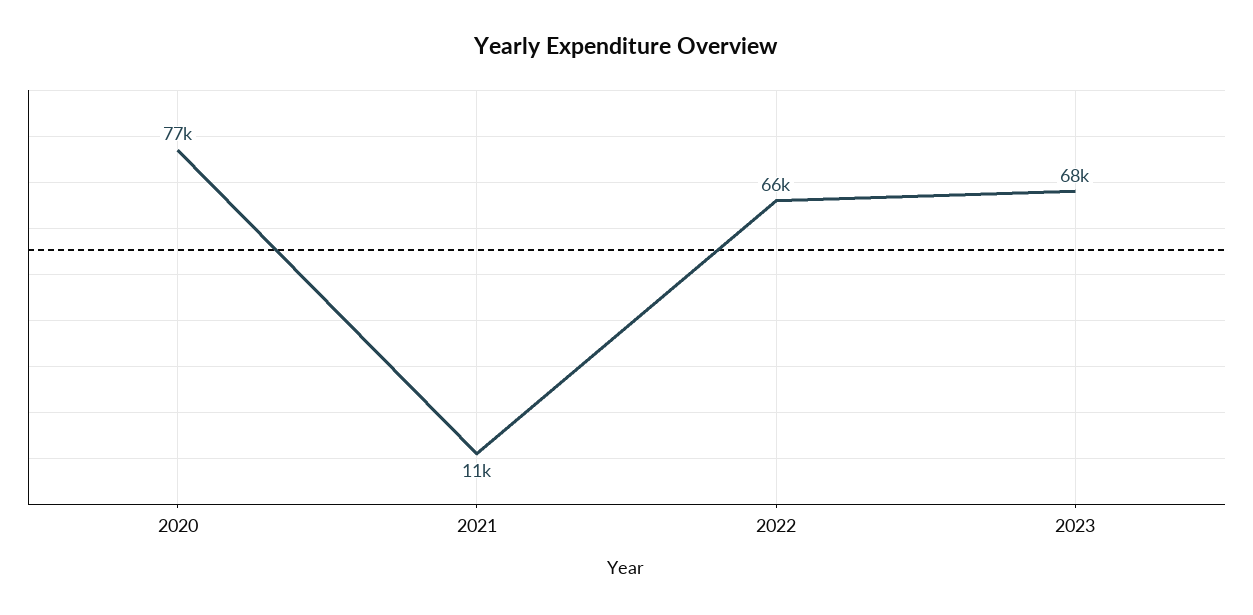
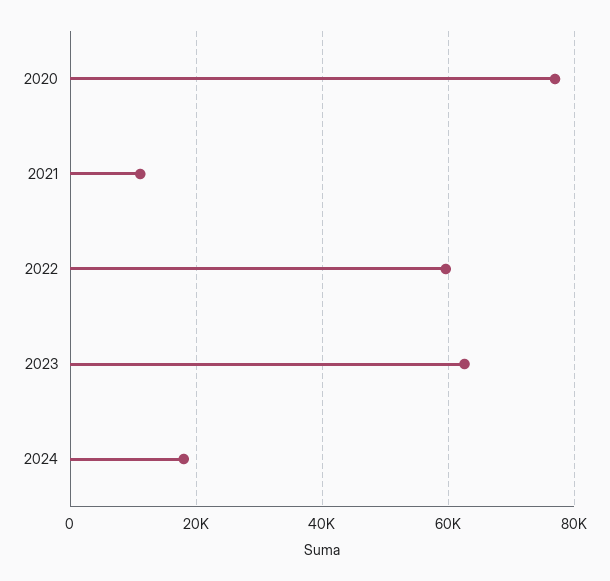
2022: 66000 -> 60000
2023: 68000 -> 62000
2024: none -> 18000

